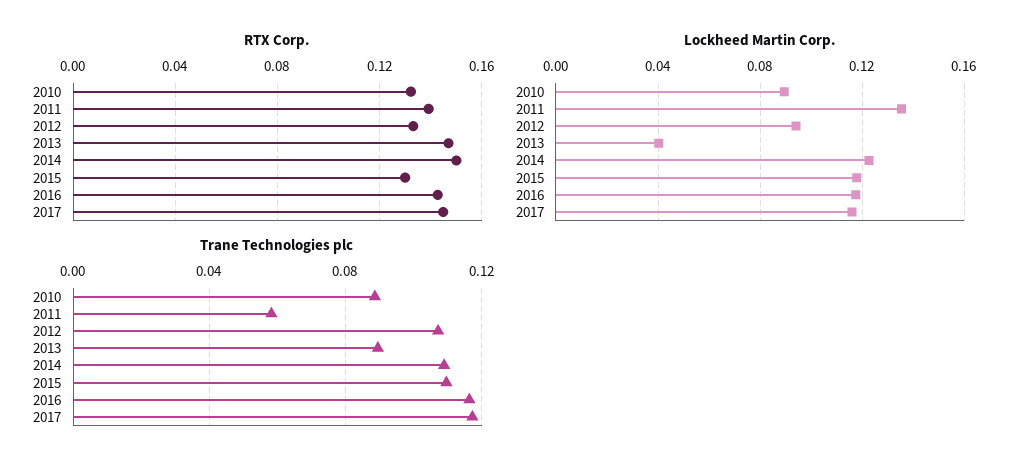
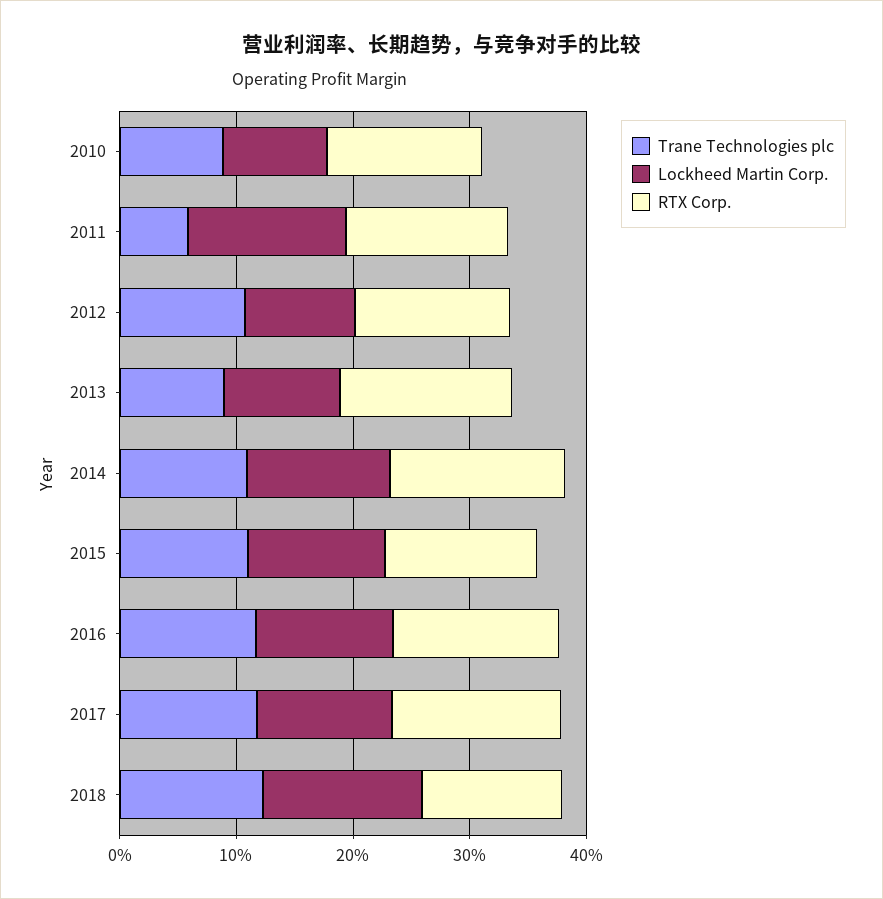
Lockheed Martin Corp., 2013: 0.04 -> 0.1
Trane Technologies plc, 2018: none -> 0.12
Lockheed Martin Corp., 2018: none -> 0.14
RTX Corp., 2018: none -> 0.12

